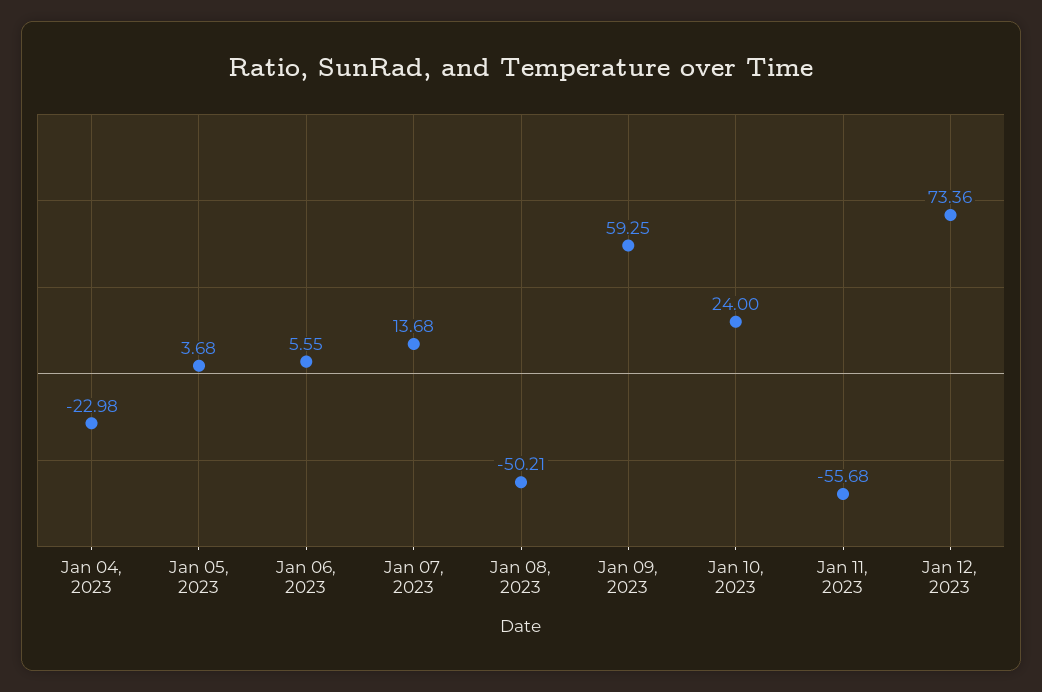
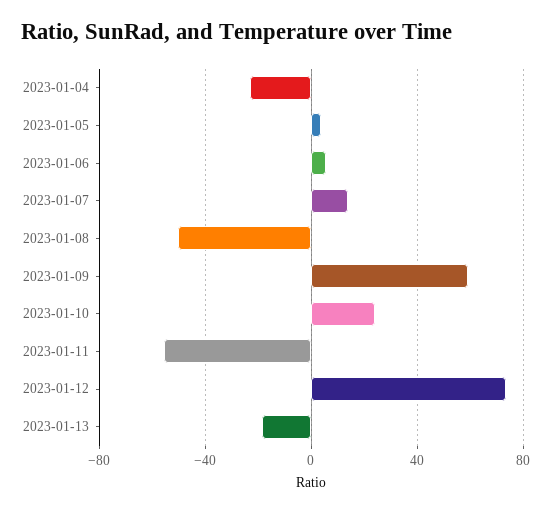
2023-01-13: none -> -20

